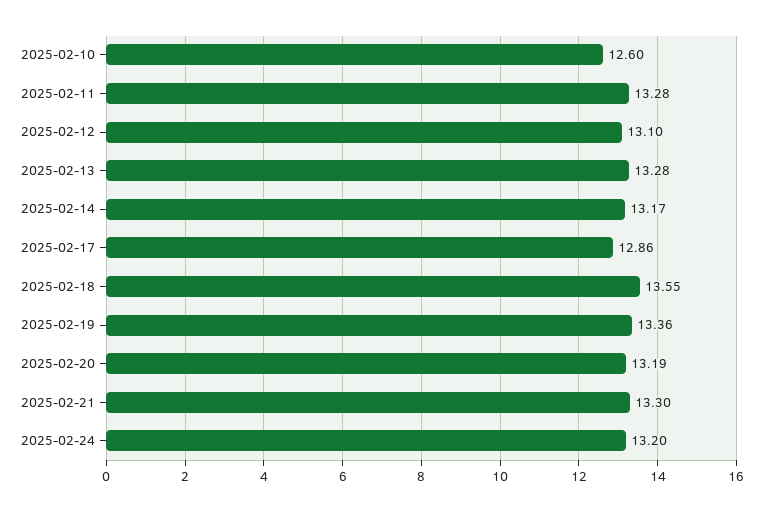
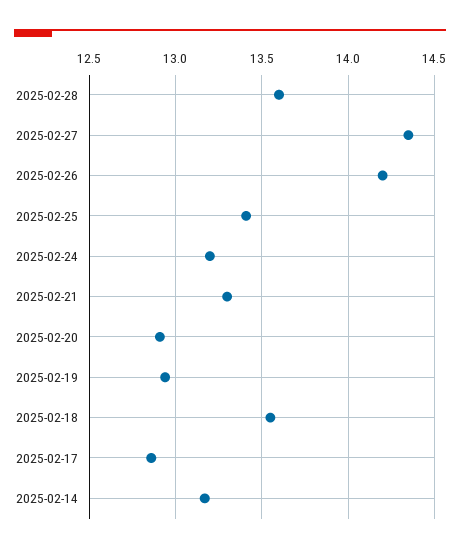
2025-02-10: 12.6 -> none
2025-02-11: 13.28 -> none
2025-02-12: 13.1 -> none
2025-02-13: 13.28 -> none
2025-02-19: 13.36 -> 12.95
2025-02-20: 13.19 -> 12.9
2025-02-28: none -> 13.6
2025-02-27: none -> 14.35
2025-02-26: none -> 14.2
2025-02-25: none -> 13.4

